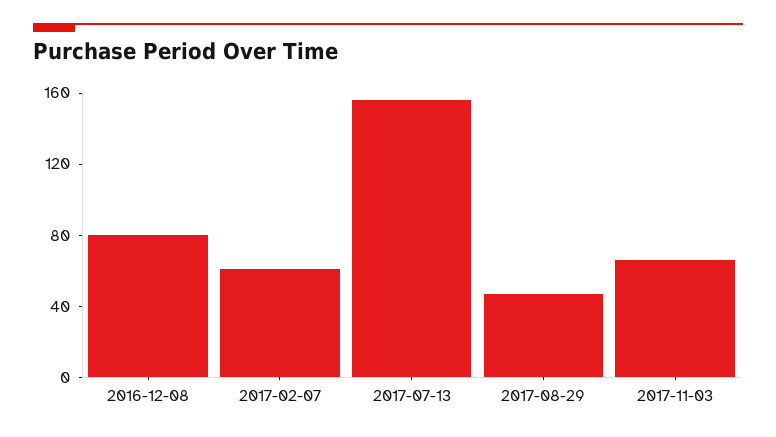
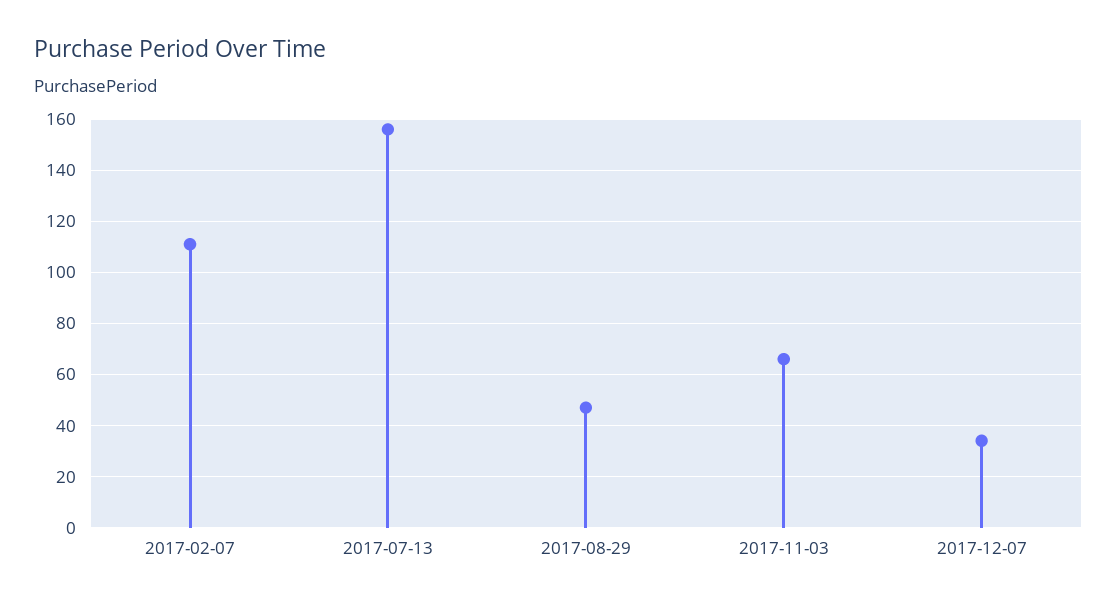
2016-12-08: 80 -> none
2017-02-07: 60 -> 110
2017-12-07: none -> 35

